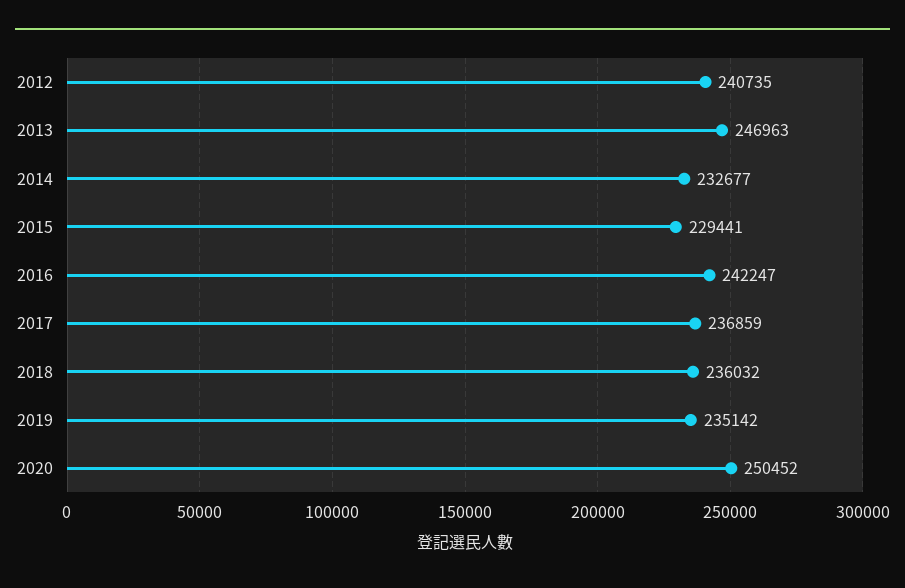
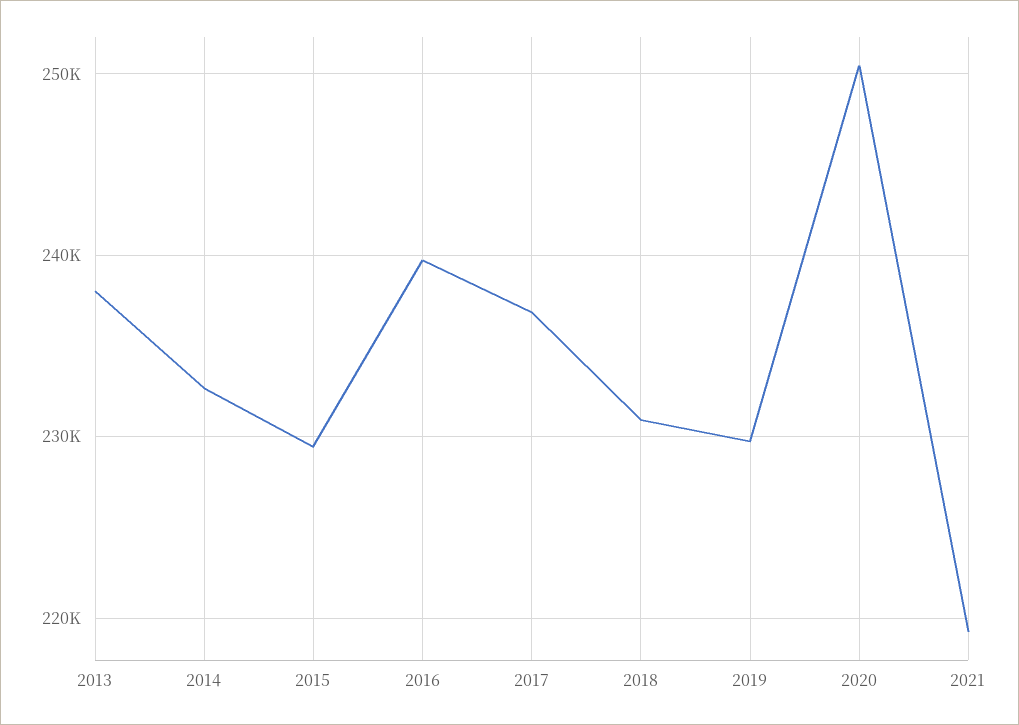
2012: 240735 -> none
2013: 246963 -> 238000
2016: 242247 -> 240000
2018: 236032 -> 231000
2019: 235142 -> 230000
2021: none -> 219000

